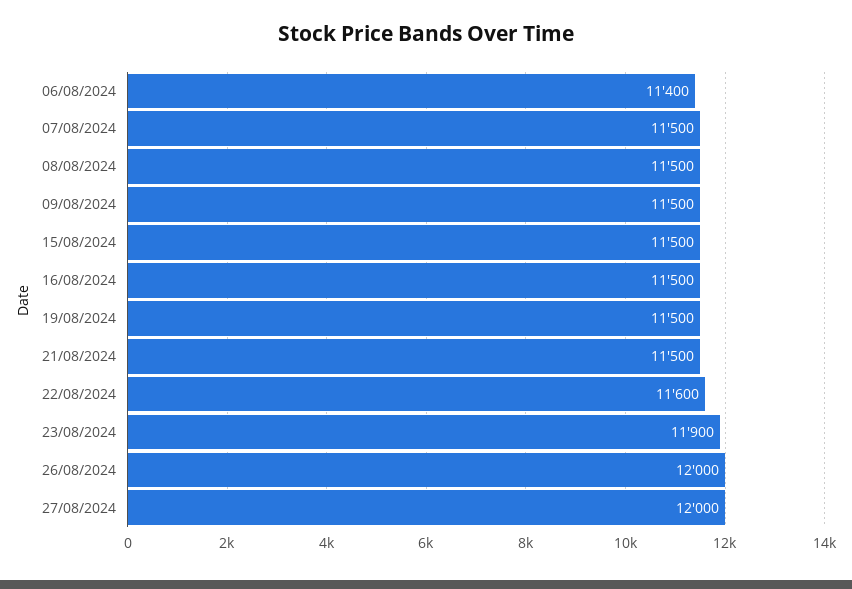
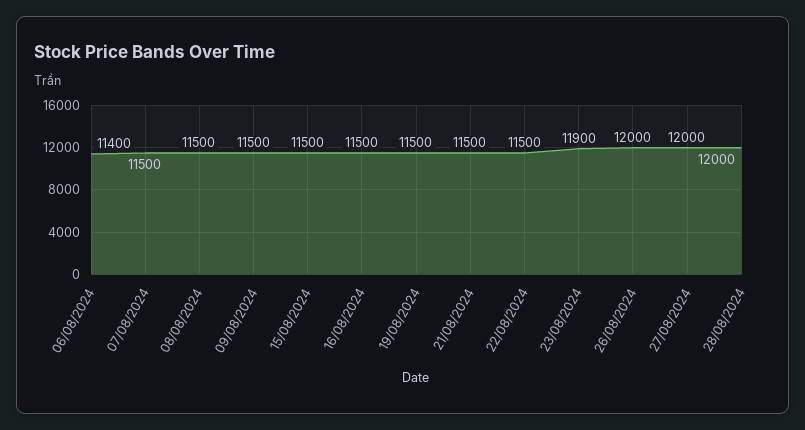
22/08/2024: 11600 -> 11500
28/08/2024: none -> 12000

